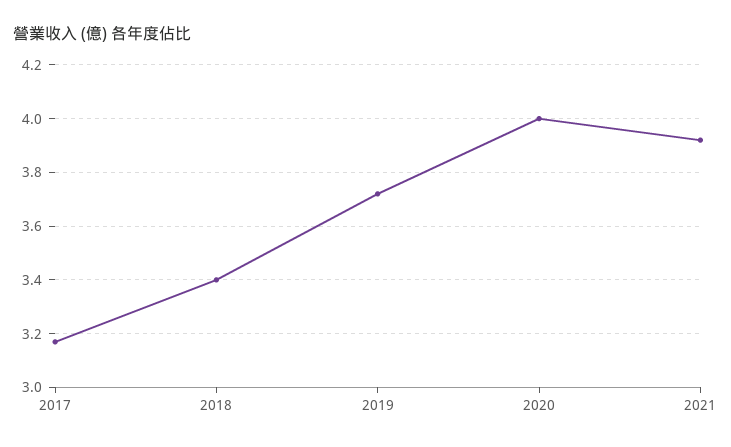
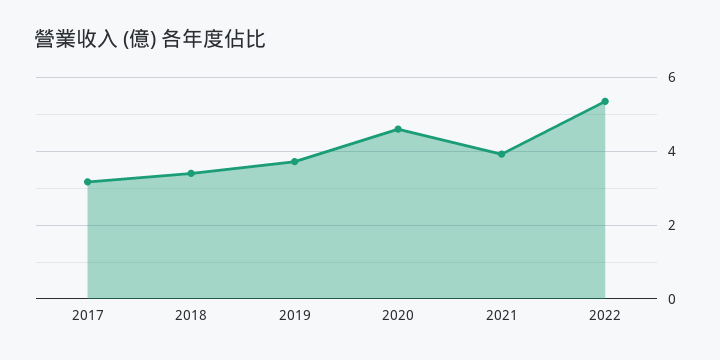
2020: 4 -> 4.6
2022: none -> 5.4

